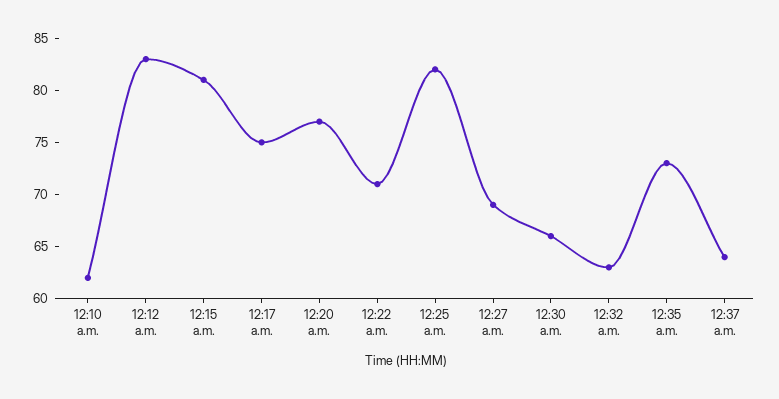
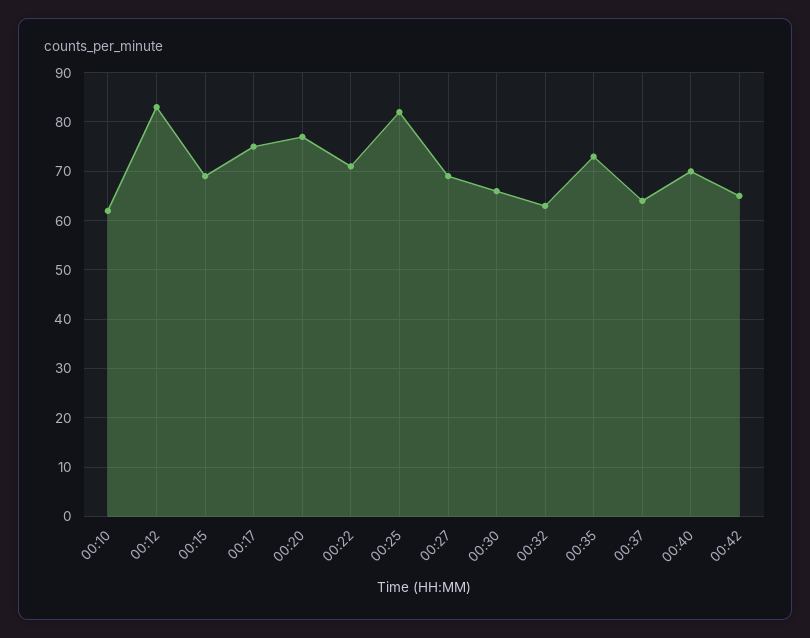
12:15 a.m.: 81 -> 70
00:40: none -> 70
00:42: none -> 65

